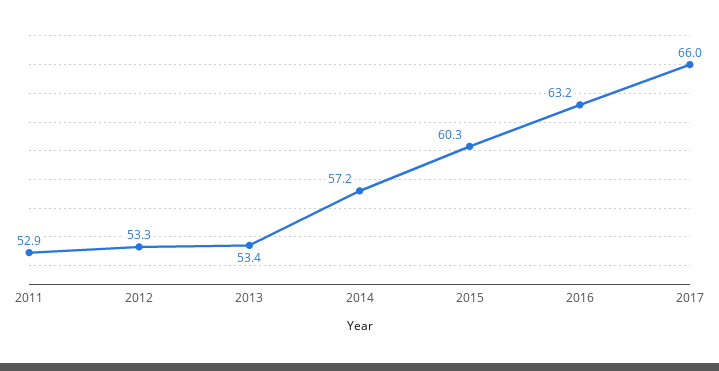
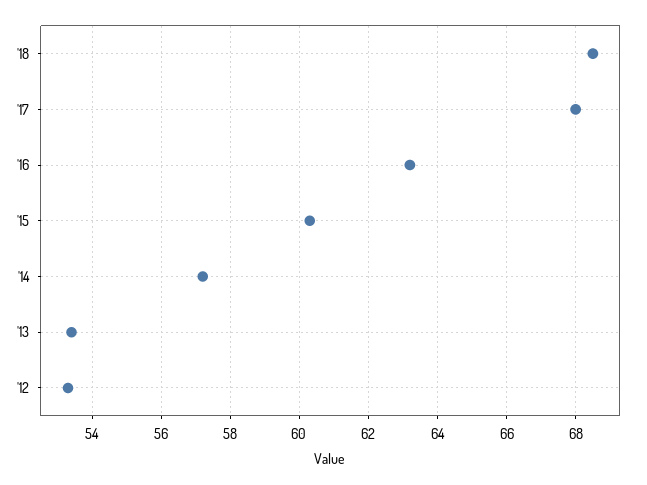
2011: 52.9 -> none
2017: 66 -> 68
'18: none -> 68.5

